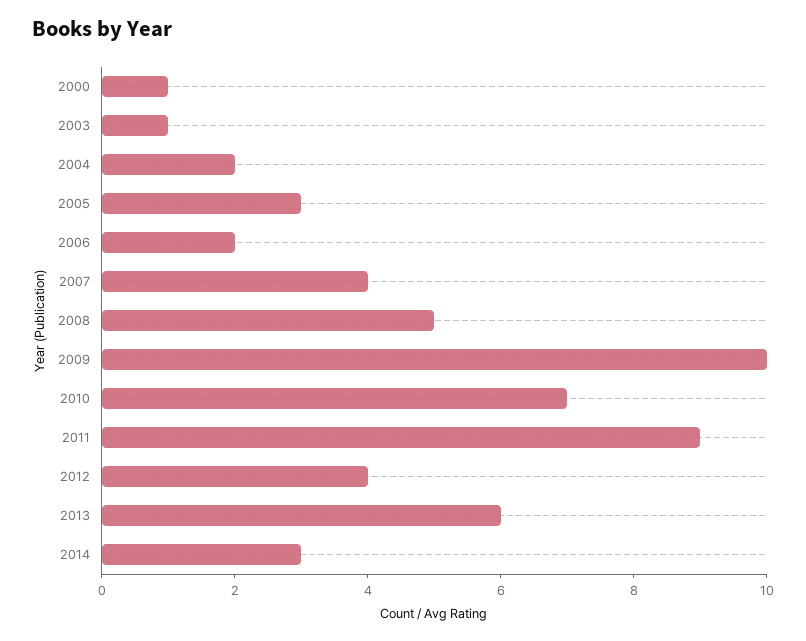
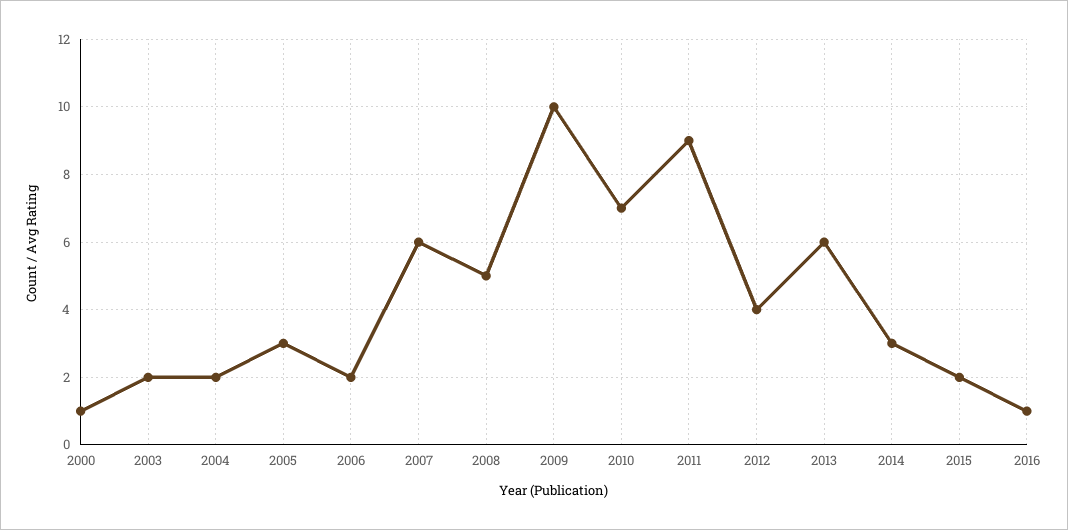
2003: 1 -> 2
2007: 4 -> 6
2015: none -> 2
2016: none -> 1

